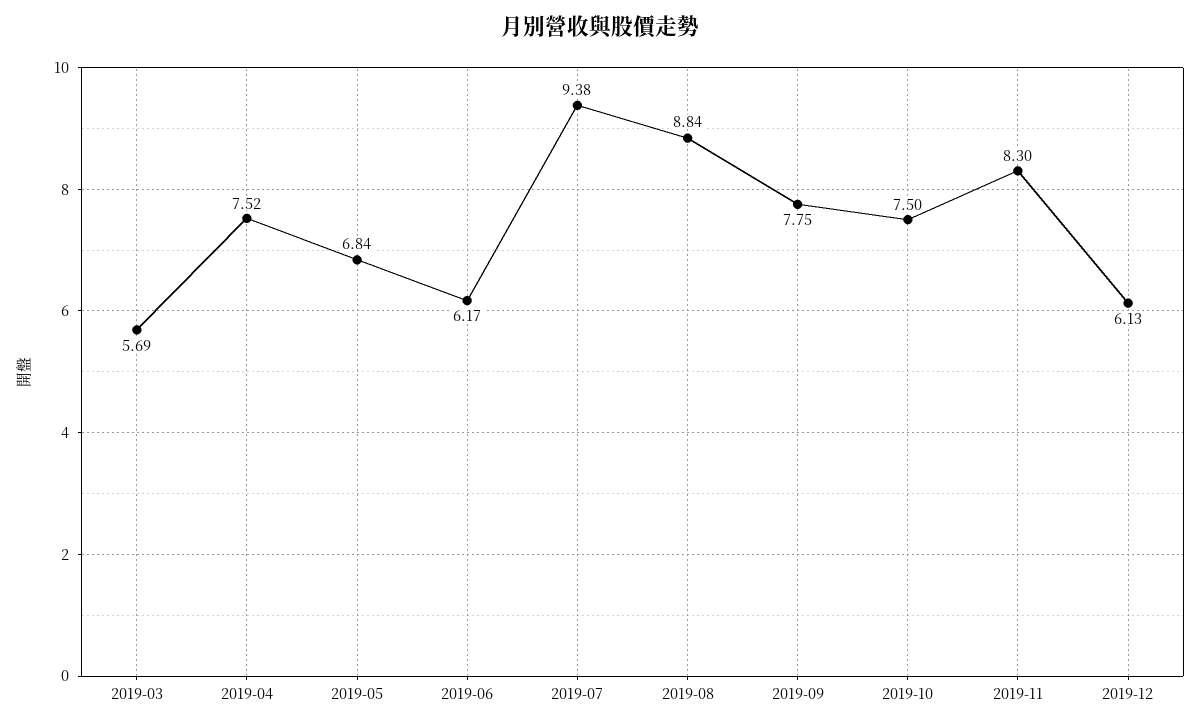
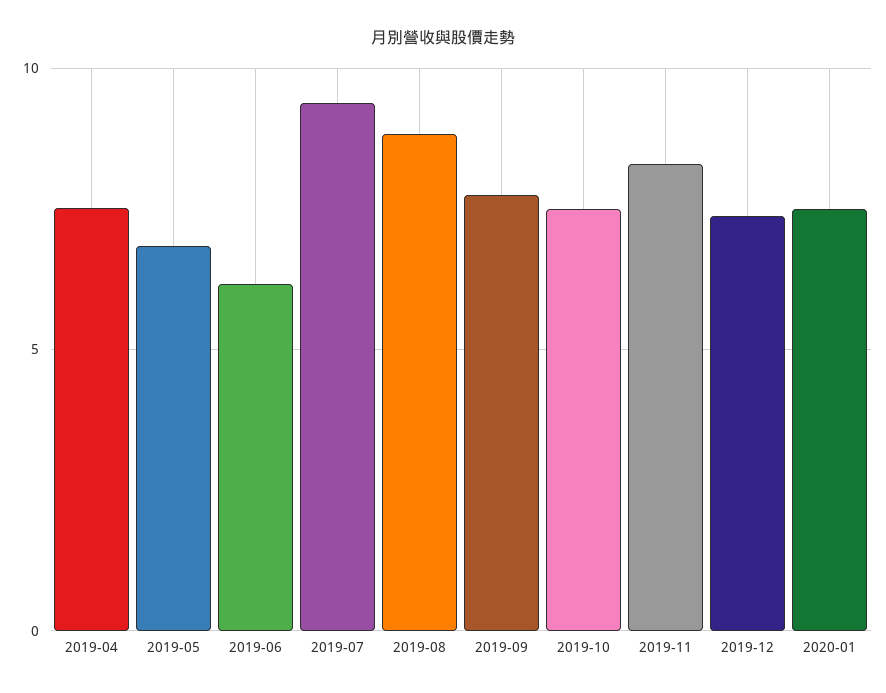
2019-03: 5.69 -> none
2019-12: 6.13 -> 7.5
2020-01: none -> 7.5

